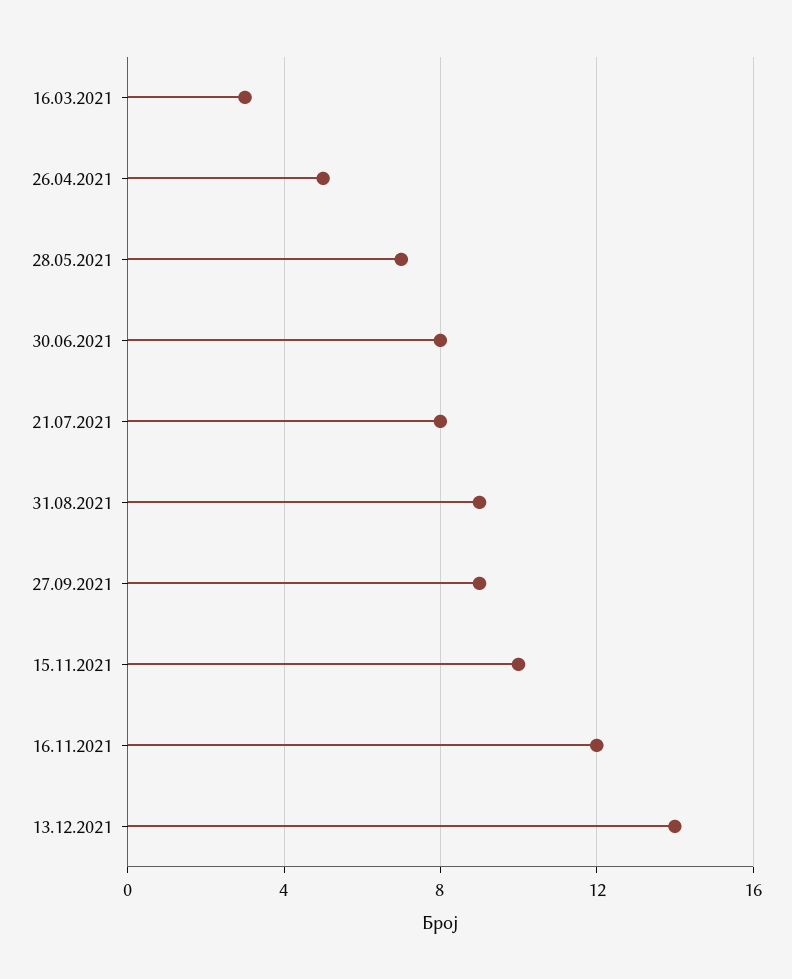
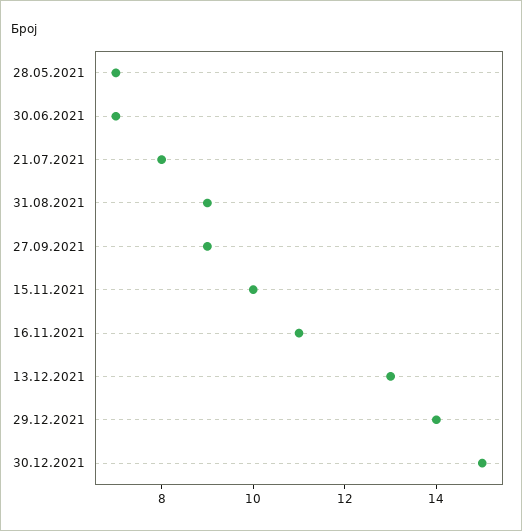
16.03.2021: 3 -> none
26.04.2021: 5 -> none
30.06.2021: 8 -> 7
16.11.2021: 12 -> 11
13.12.2021: 14 -> 13
29.12.2021: none -> 14
30.12.2021: none -> 15

